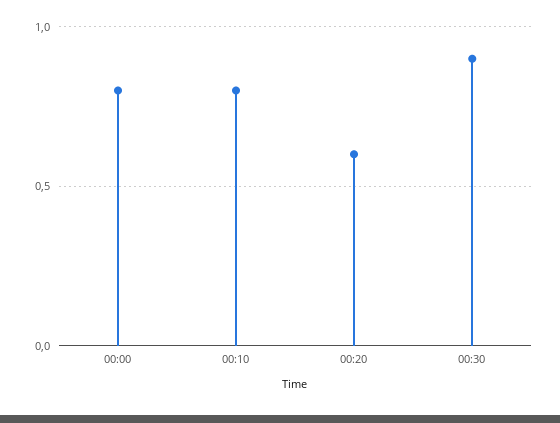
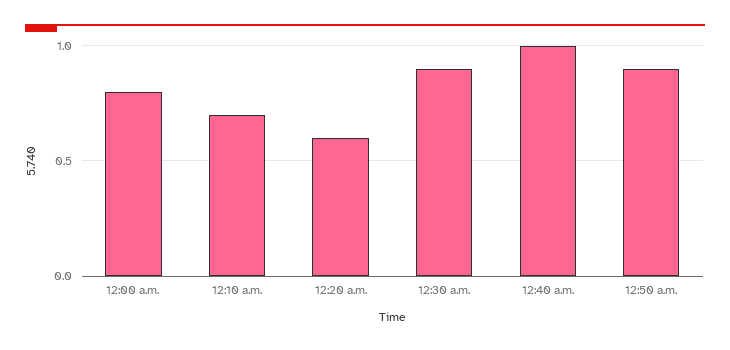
00:10: 0.8 -> 0.7
12:40 a.m.: none -> 1
12:50 a.m.: none -> 0.9

